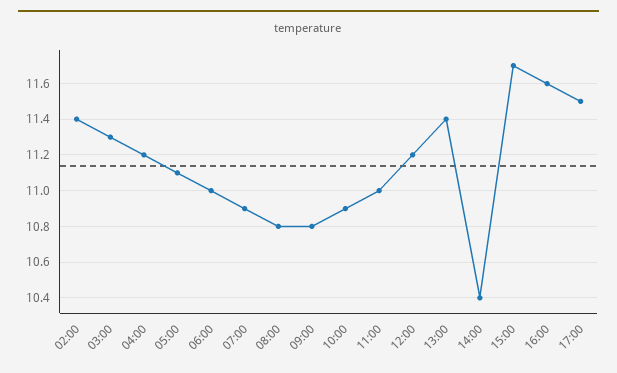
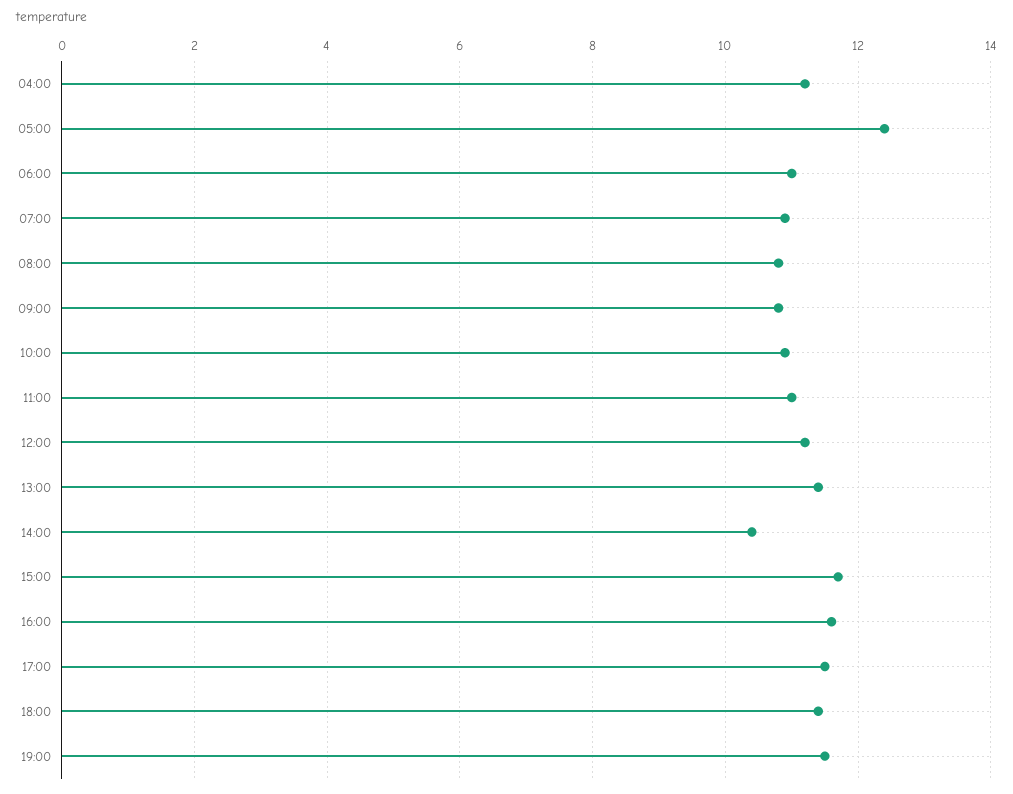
02:00: 11.4 -> none
03:00: 11.3 -> none
05:00: 11.1 -> 12.5
18:00: none -> 11.5
19:00: none -> 11.5

